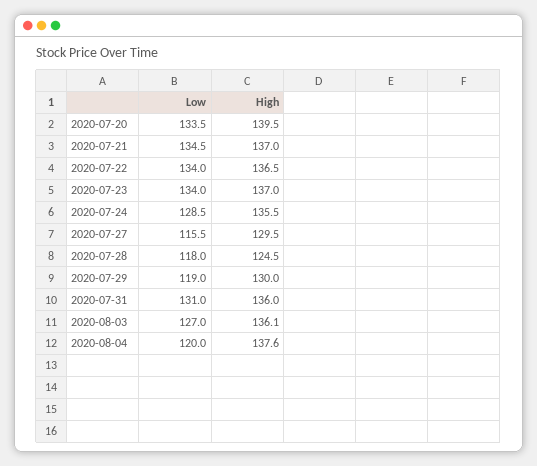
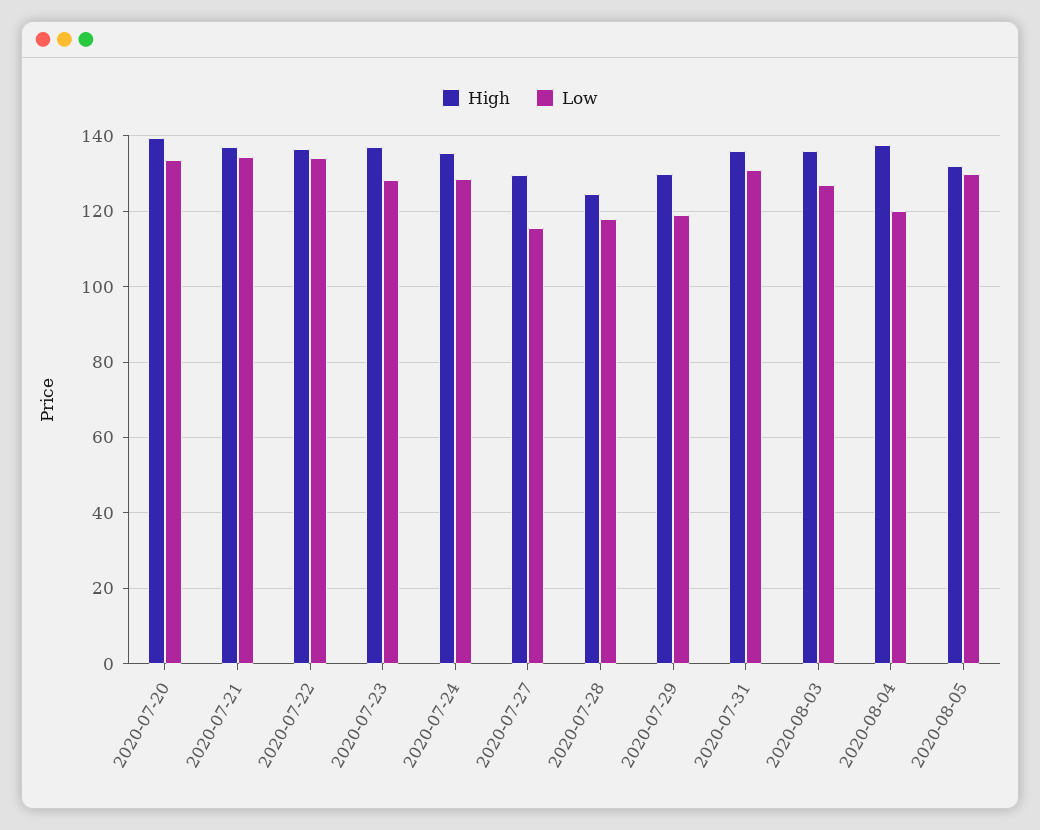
Low, 2020-07-23: 134 -> 128
High, 2020-08-05: none -> 132
Low, 2020-08-05: none -> 130

